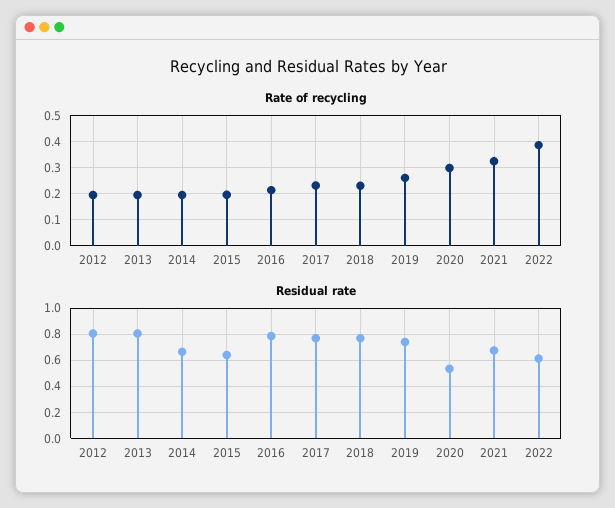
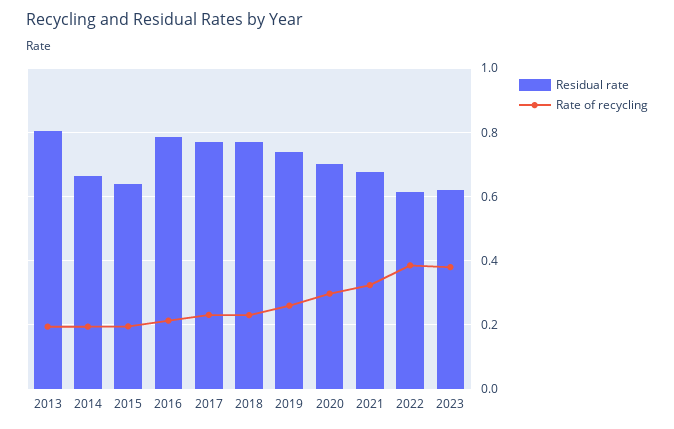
Rate of recycling, 2012: 0.2 -> none
Residual rate, 2012: 0.8 -> none
Residual rate, 2020: 0.55 -> 0.7
Residual rate, 2023: none -> 0.62
Rate of recycling, 2023: none -> 0.38

